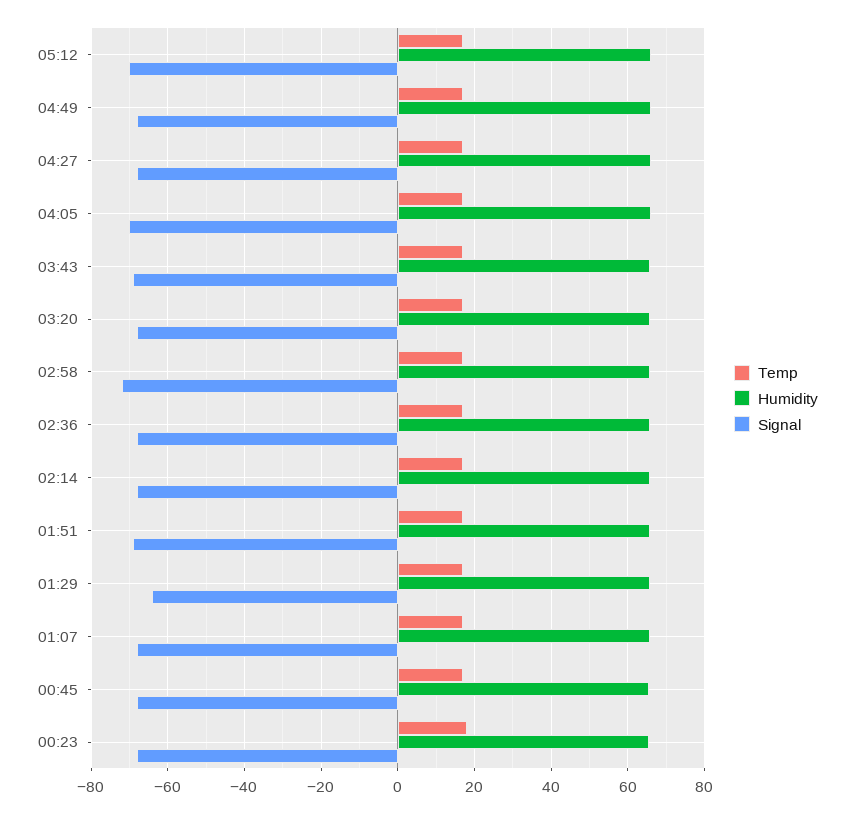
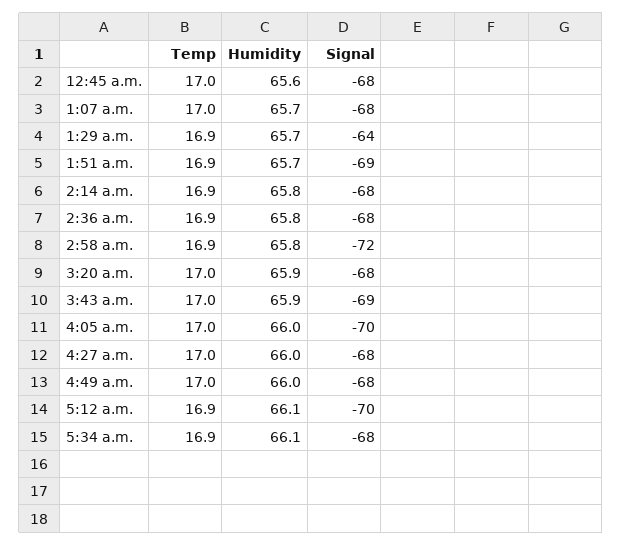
Temp, 00:23: 18 -> none
Humidity, 00:23: 66 -> none
Signal, 00:23: -68 -> none
Temp, 5:34 a.m.: none -> 16.9
Humidity, 5:34 a.m.: none -> 66.1
Signal, 5:34 a.m.: none -> -68

